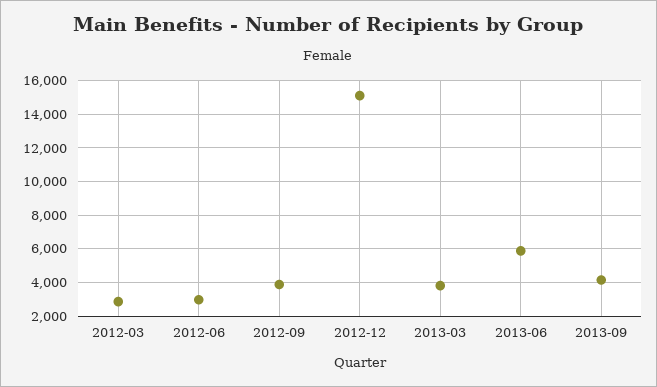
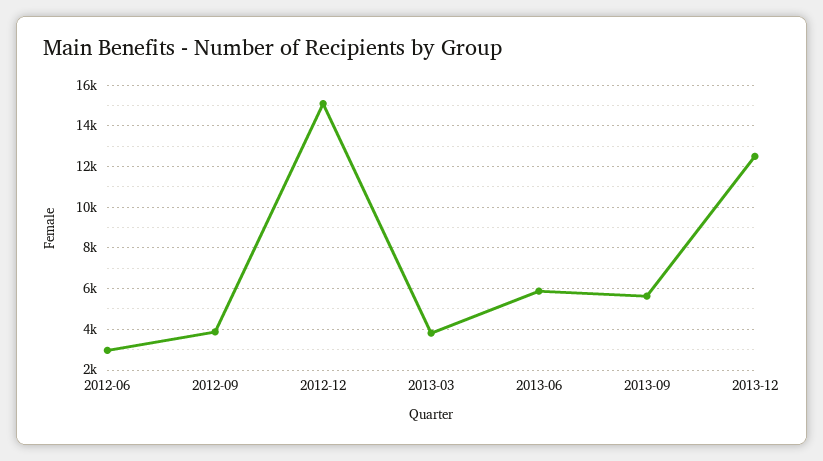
2012-03: 3000 -> none
2013-09: 4000 -> 5500
2013-12: none -> 12500

